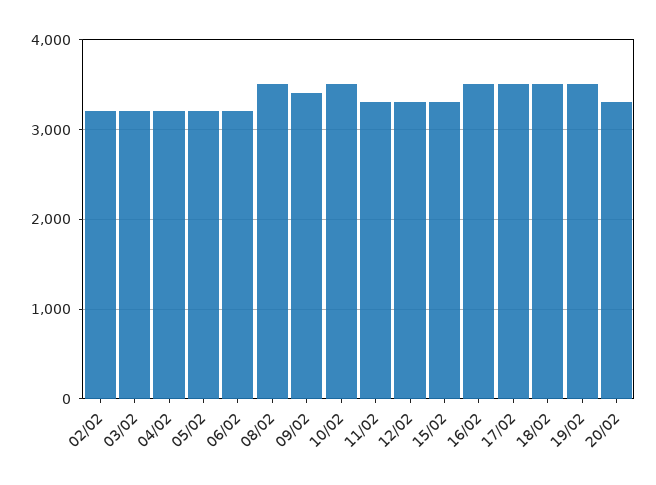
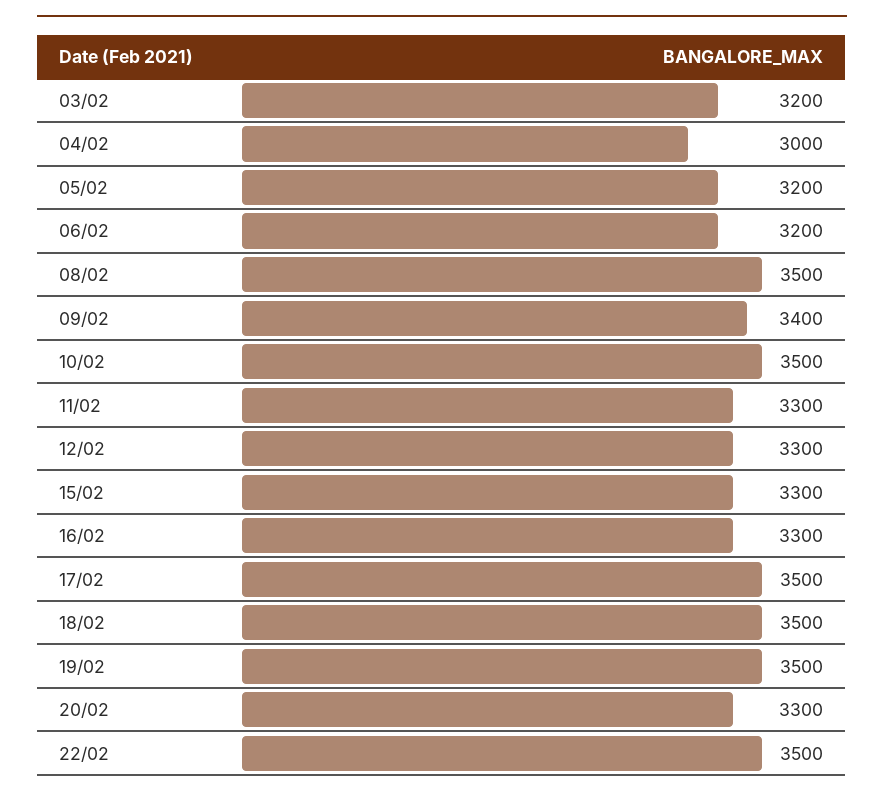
02/02: 3200 -> none
04/02: 3200 -> 3000
16/02: 3500 -> 3300
22/02: none -> 3500

